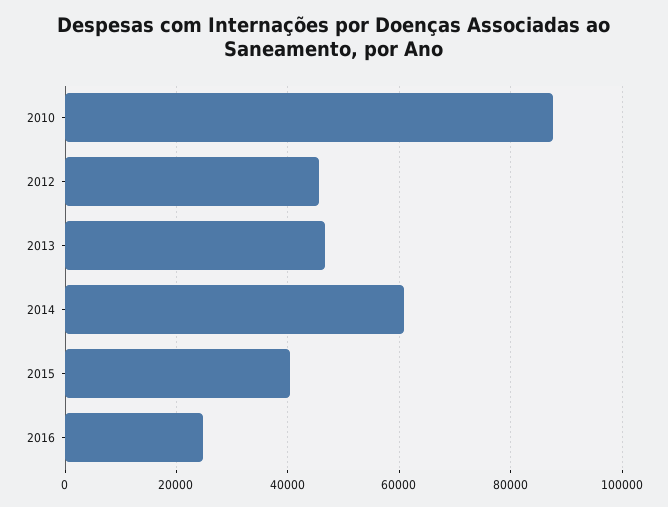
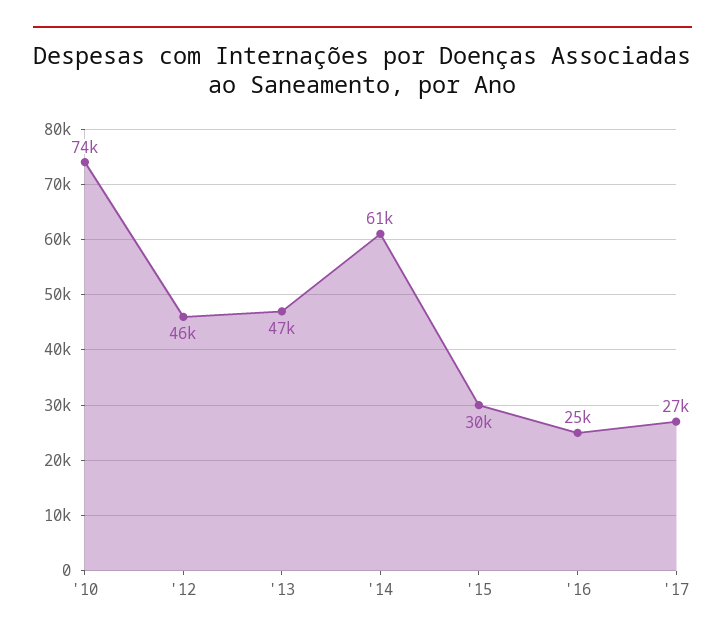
2010: 88000 -> 74000
2015: 40000 -> 30000
'17: none -> 27000

